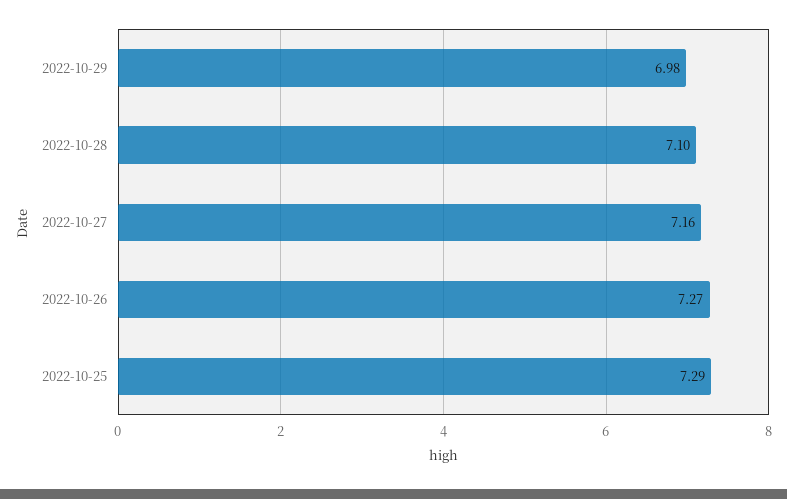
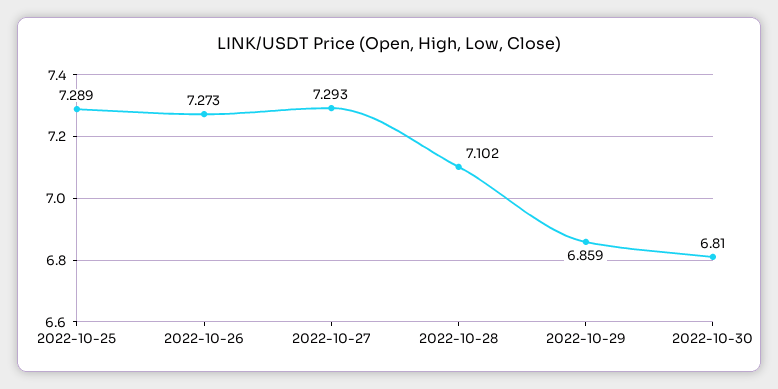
2022-10-29: 6.98 -> 6.859
2022-10-27: 7.16 -> 7.293
2022-10-30: none -> 6.81

